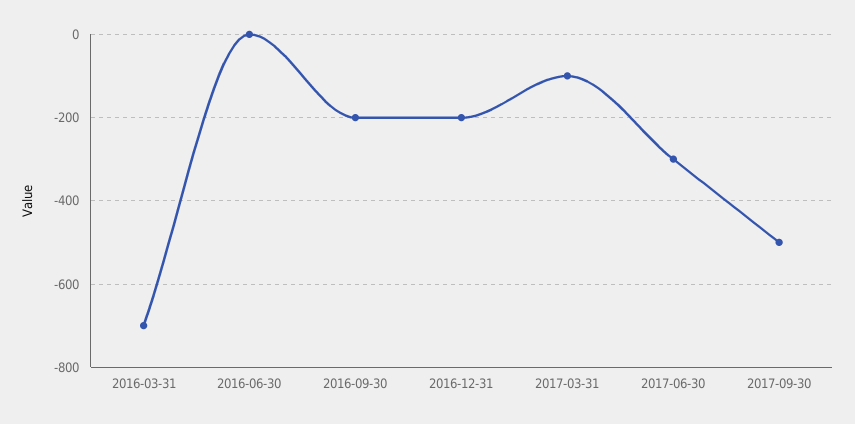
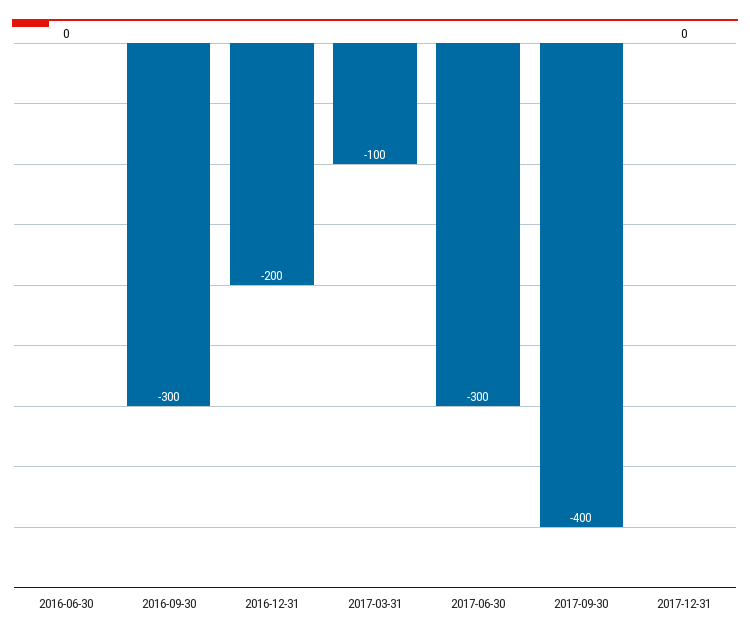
2016-03-31: -700 -> none
2016-09-30: -200 -> -300
2017-09-30: -500 -> -400
2017-12-31: none -> 0

